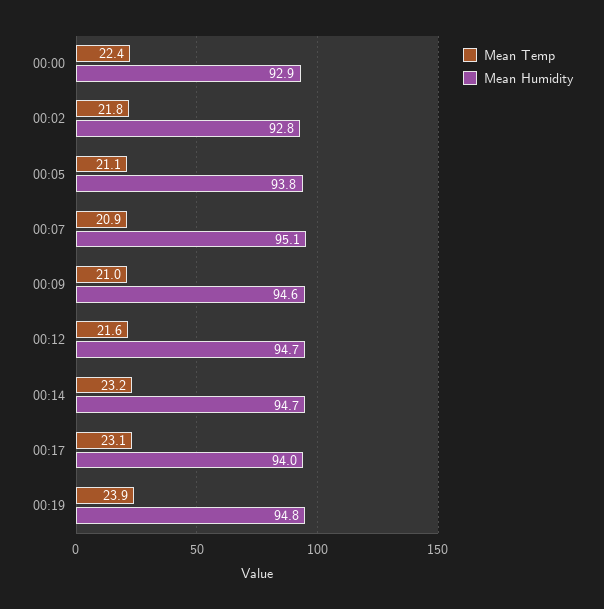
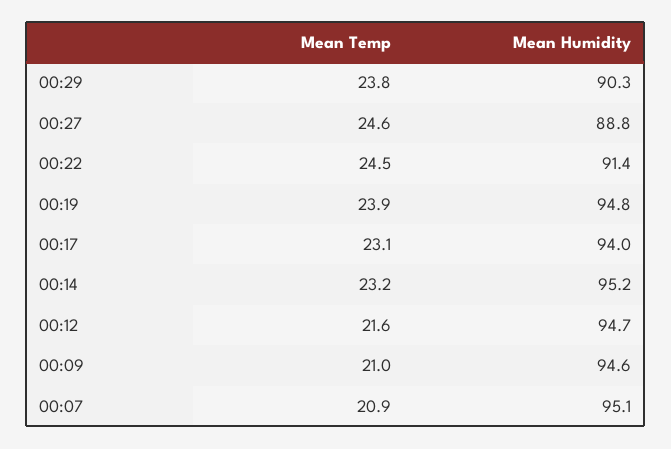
Mean Temp, 00:00: 22.4 -> none
Mean Humidity, 00:00: 92.9 -> none
Mean Temp, 00:02: 21.8 -> none
Mean Humidity, 00:02: 92.8 -> none
Mean Temp, 00:05: 21.1 -> none
Mean Humidity, 00:05: 93.8 -> none
Mean Humidity, 00:14: 94.7 -> 95.2
Mean Temp, 00:29: none -> 23.8
Mean Humidity, 00:29: none -> 90.3
Mean Temp, 00:27: none -> 24.6
Mean Humidity, 00:27: none -> 88.8
Mean Temp, 00:22: none -> 24.5
Mean Humidity, 00:22: none -> 91.4

